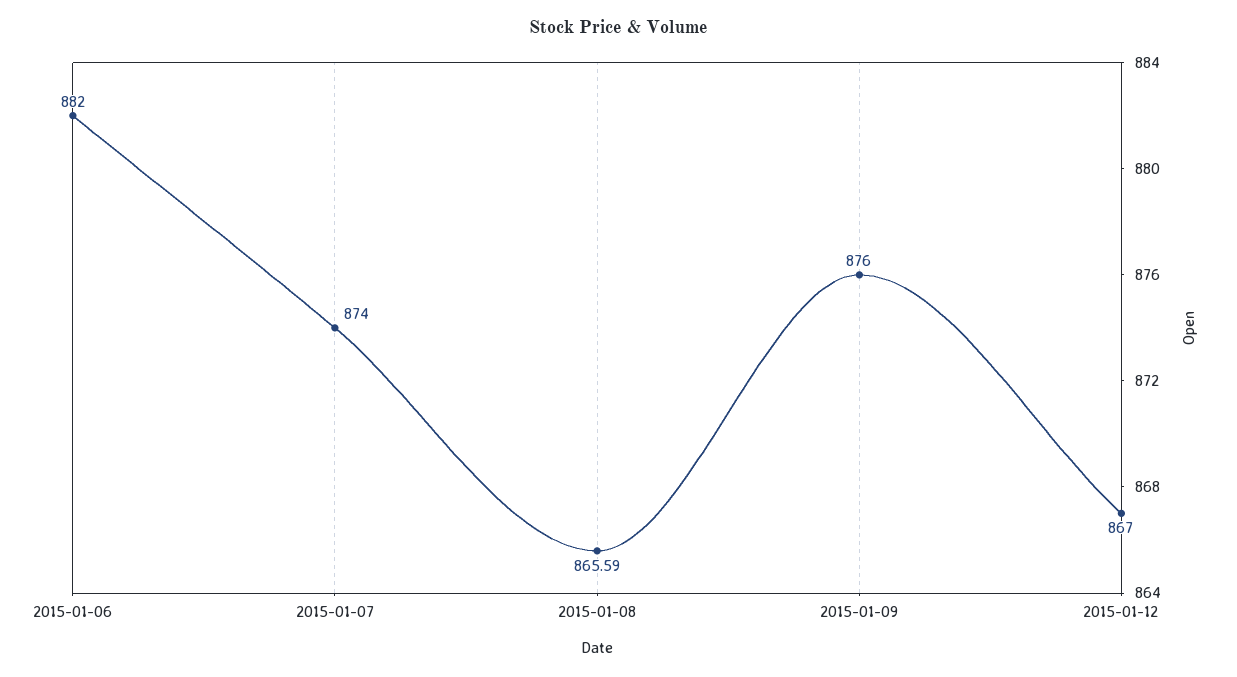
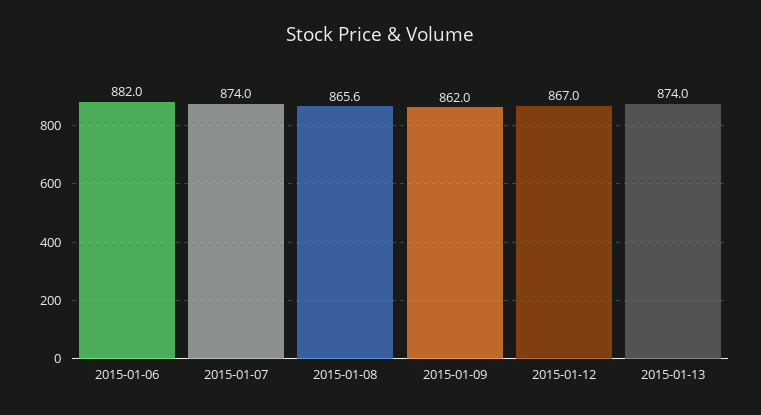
2015-01-09: 876 -> 862
2015-01-13: none -> 874

